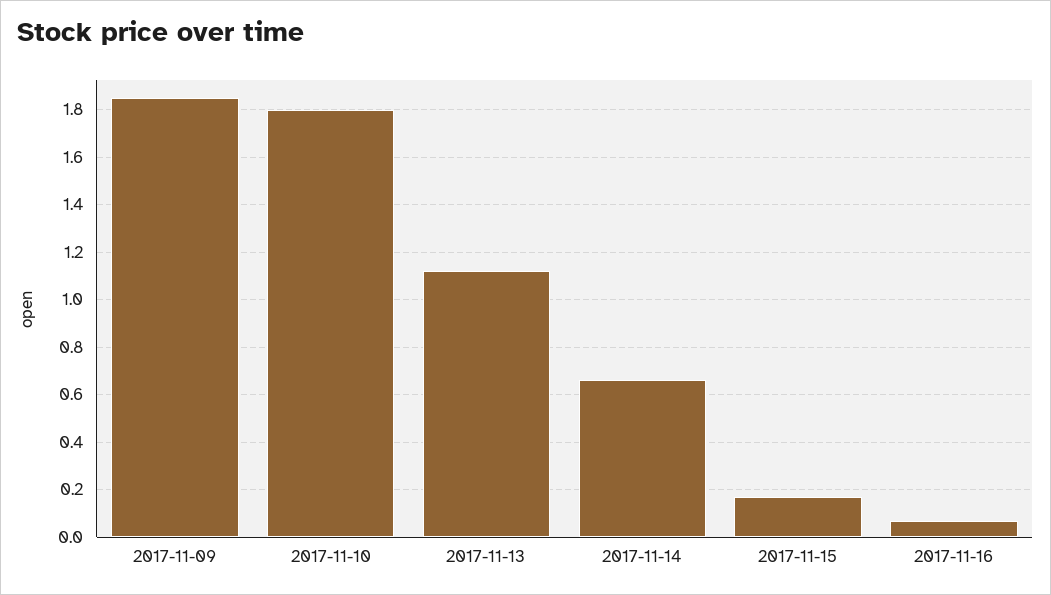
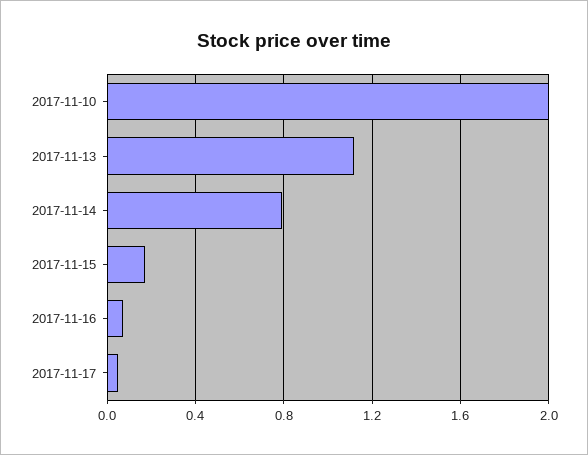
2017-11-09: 1.85 -> none
2017-11-10: 1.8 -> 2
2017-11-14: 0.65 -> 0.8
2017-11-17: none -> 0.05

